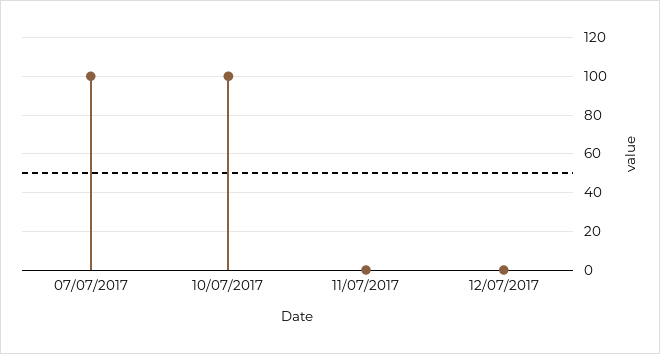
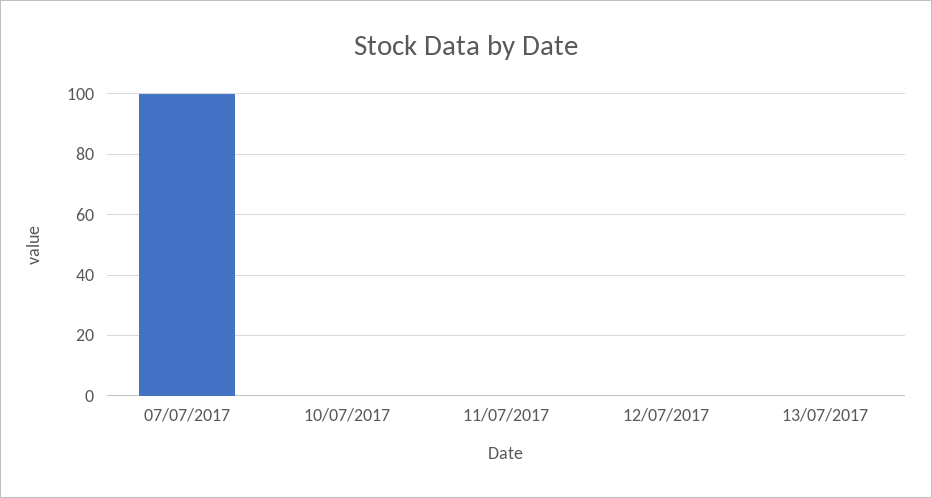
10/07/2017: 100 -> 0
13/07/2017: none -> 0

